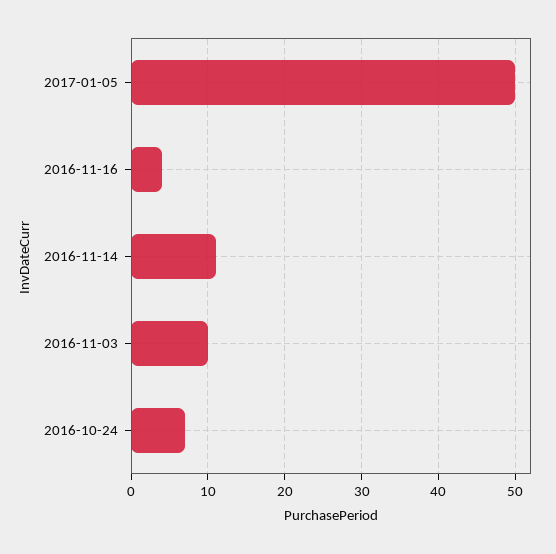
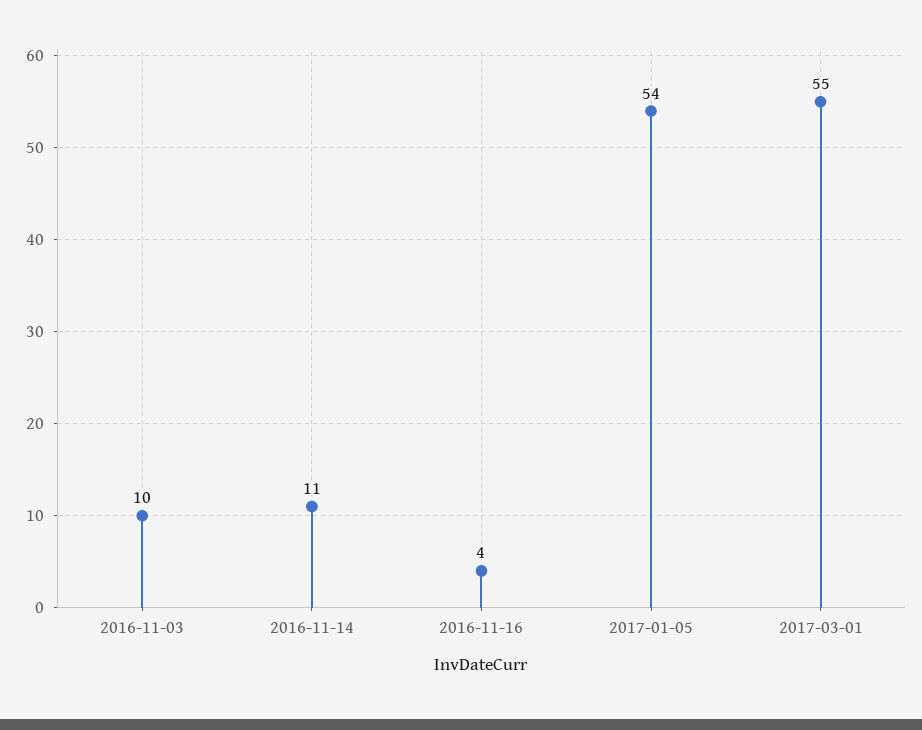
2017-01-05: 50 -> 54
2016-10-24: 7 -> none
2017-03-01: none -> 55

